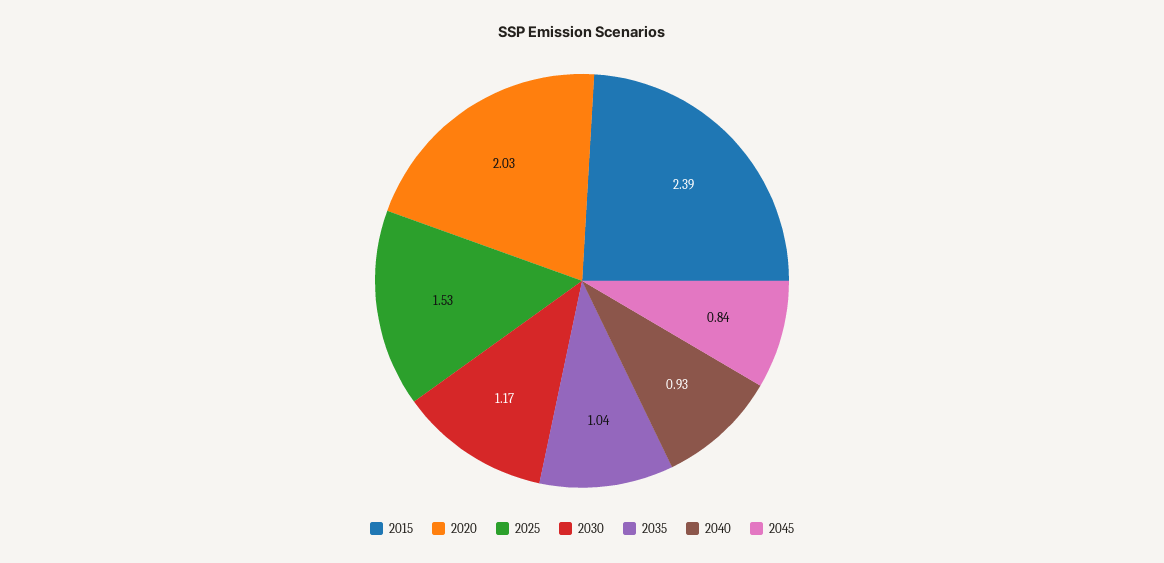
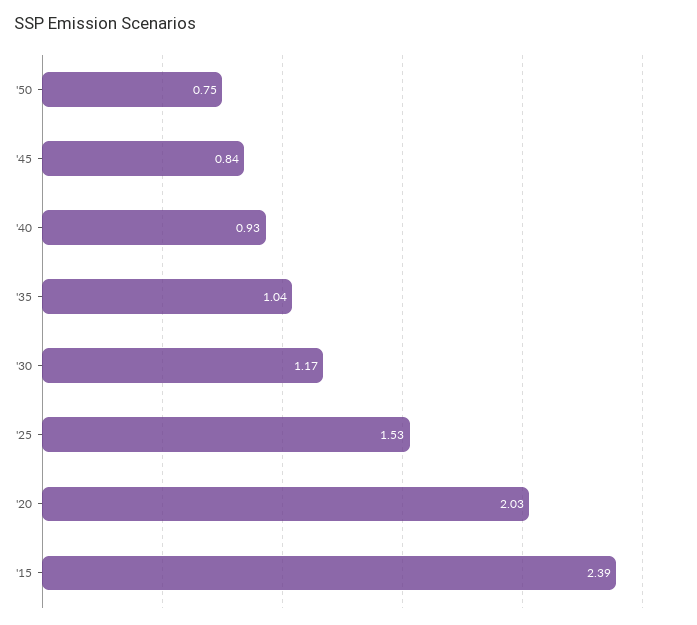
'50: none -> 0.75

